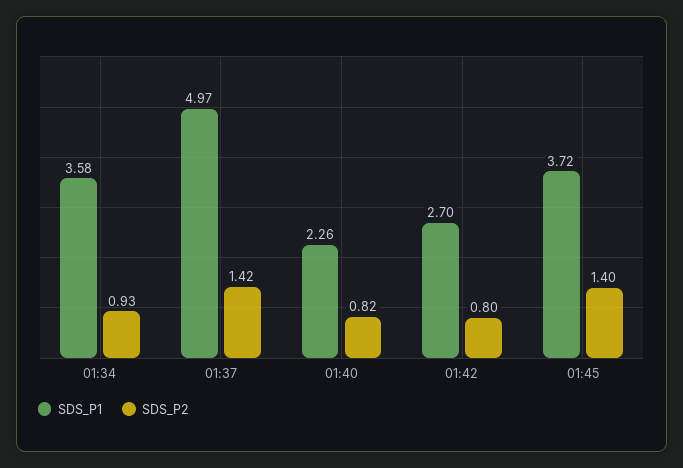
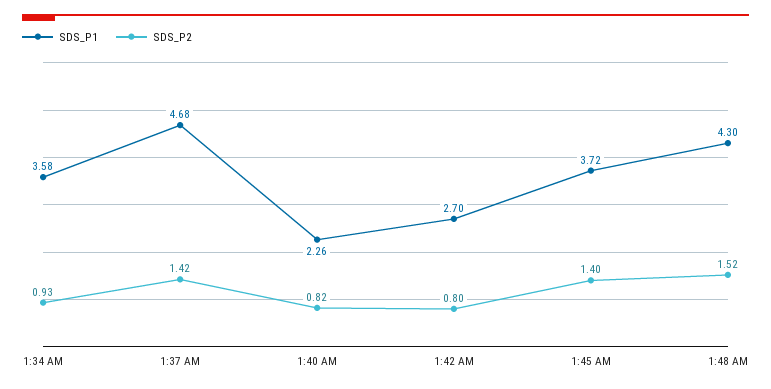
SDS_P1, 01:37: 4.97 -> 4.68
SDS_P1, 1:48 AM: none -> 4.3
SDS_P2, 1:48 AM: none -> 1.52

